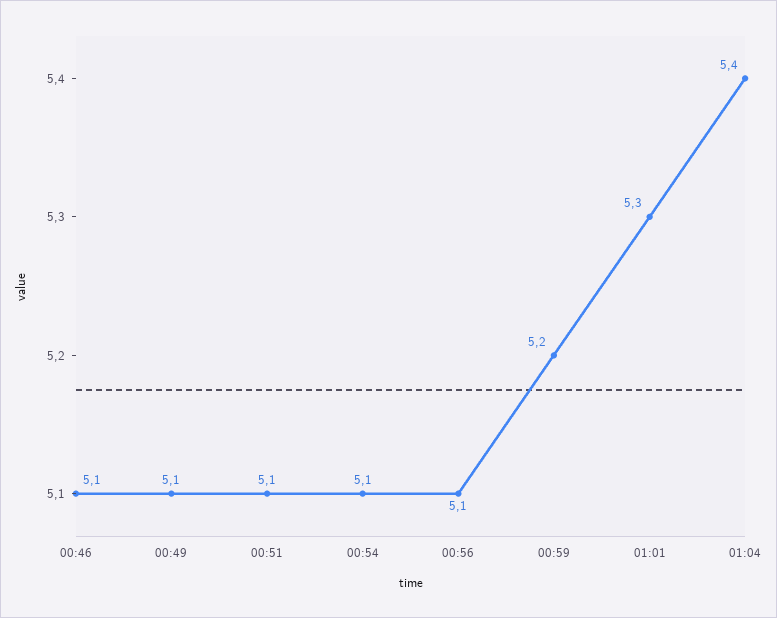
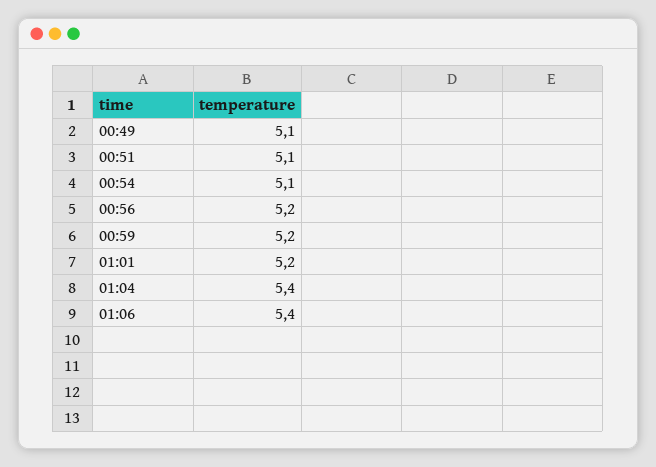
00:46: 5.1 -> none
00:56: 5.1 -> 5.2
01:01: 5.3 -> 5.2
01:06: none -> 5.4

